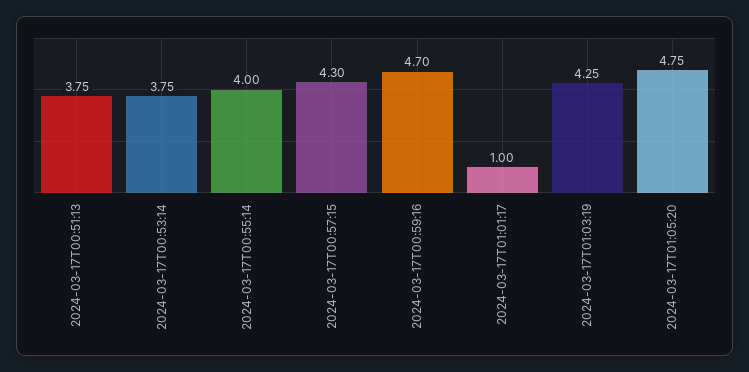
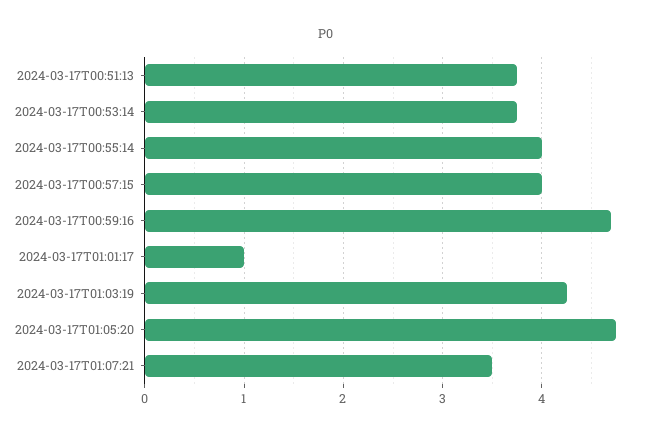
2024-03-17T00:57:15: 4.3 -> 4
2024-03-17T01:07:21: none -> 3.5

